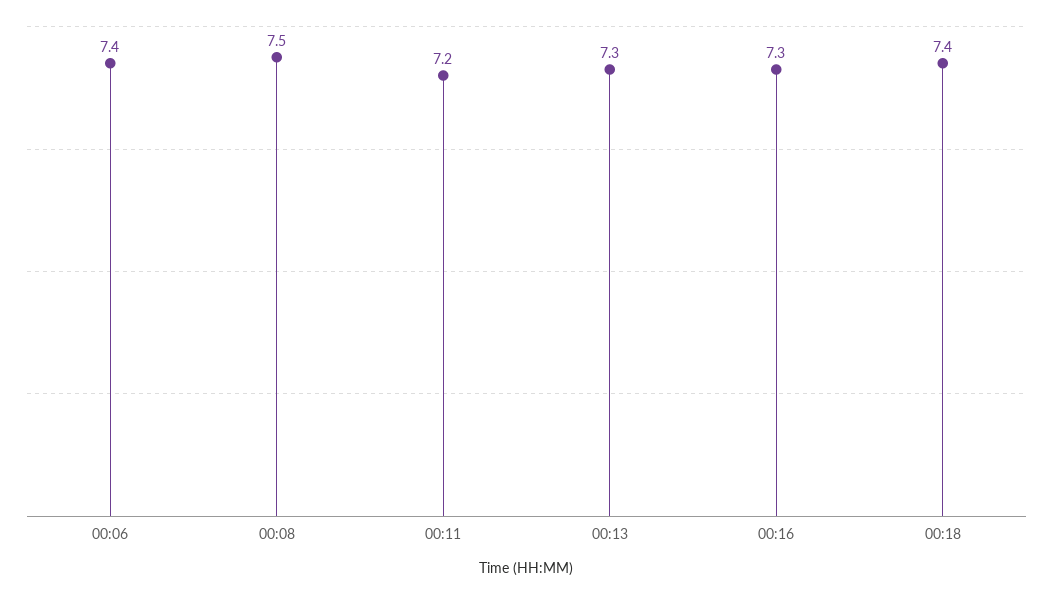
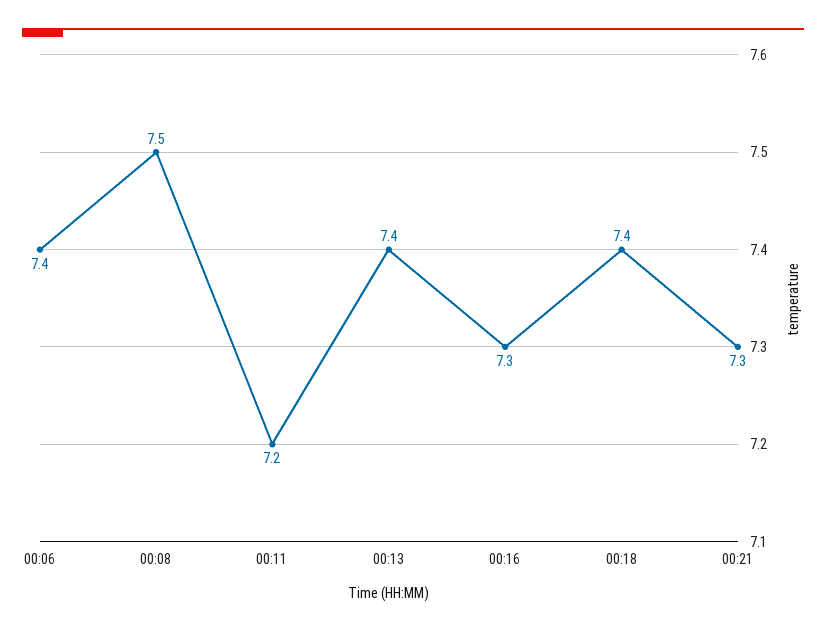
00:13: 7.3 -> 7.4
00:21: none -> 7.3

